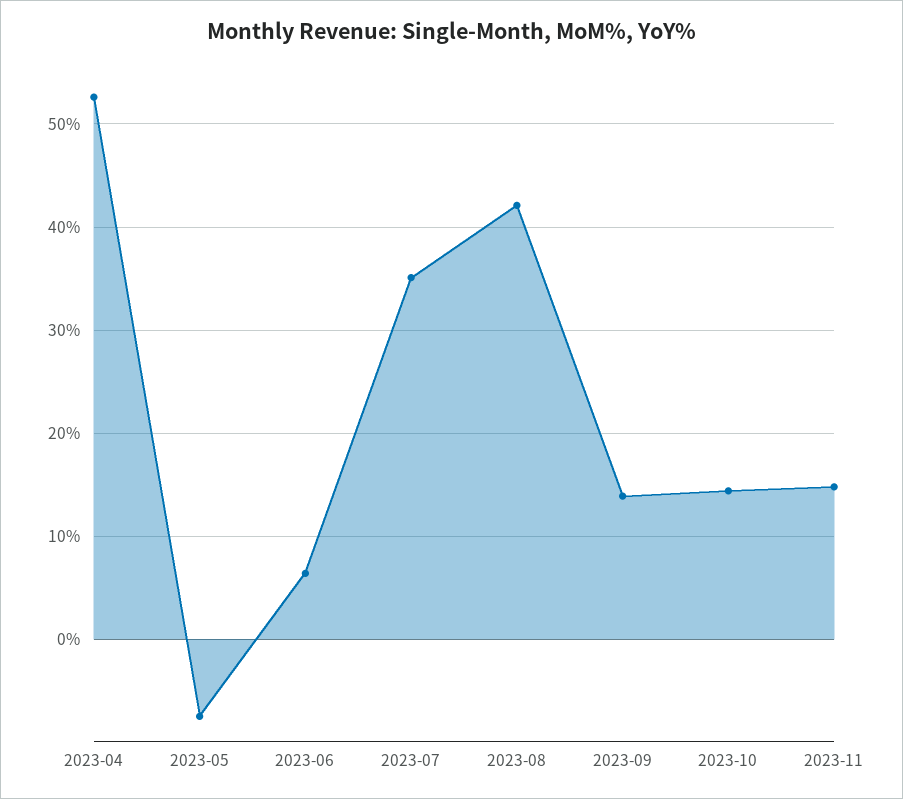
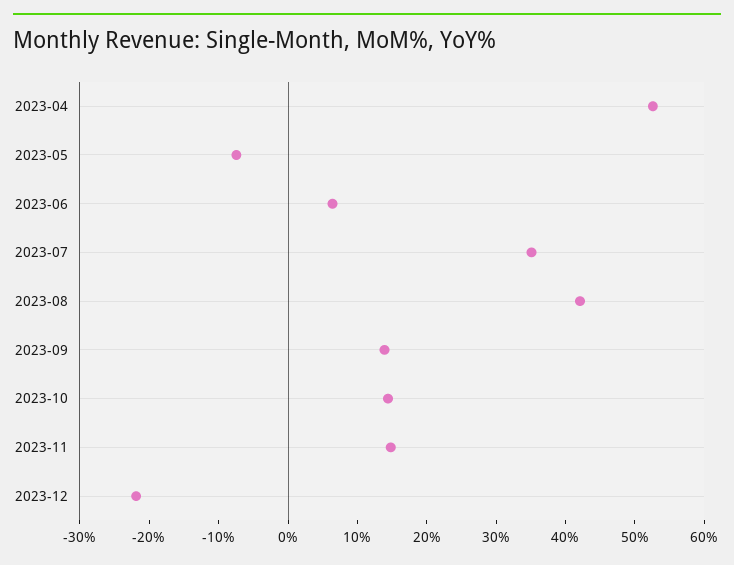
2023-12: none -> -22

